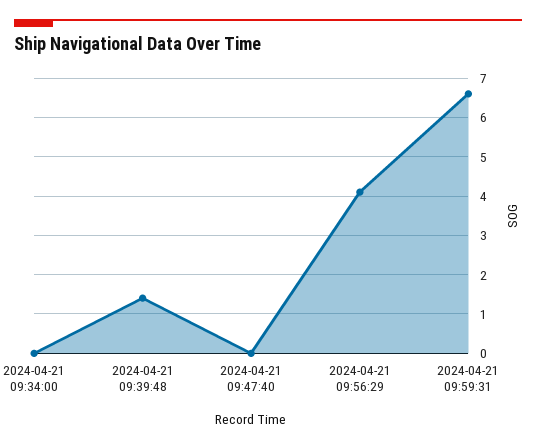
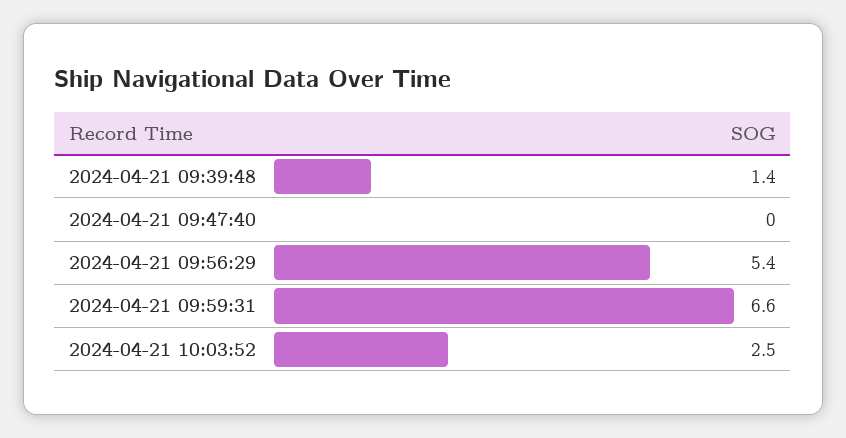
2024-04-21 09:34:00: 0 -> none
2024-04-21 09:56:29: 4 -> 5.4
2024-04-21 10:03:52: none -> 2.5

